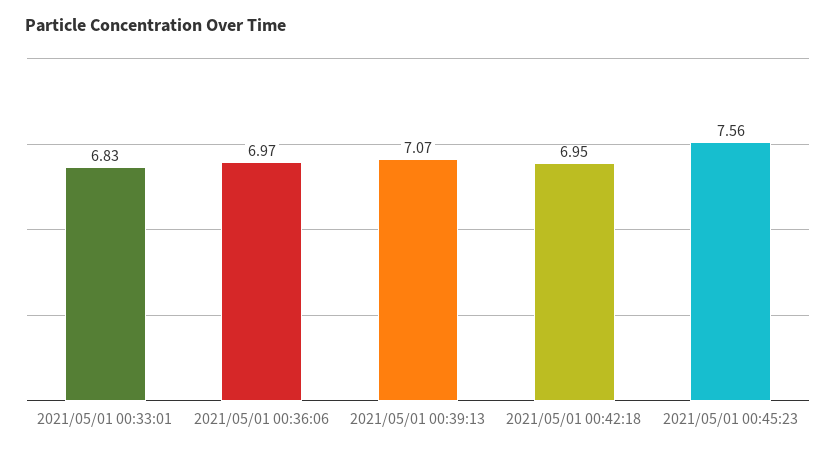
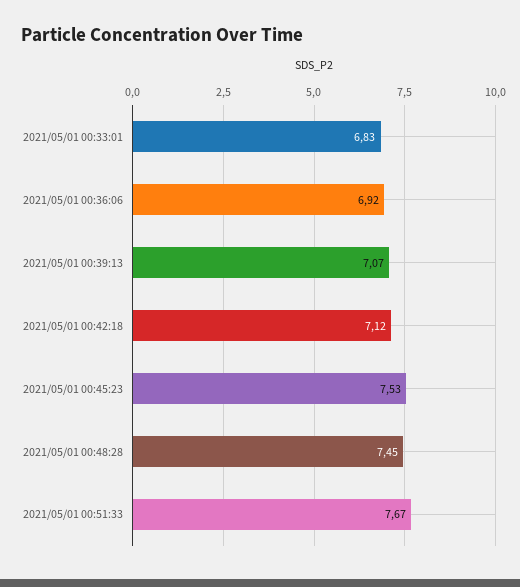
2021/05/01 00:36:06: 6.97 -> 6.92
2021/05/01 00:42:18: 6.95 -> 7.12
2021/05/01 00:45:23: 7.56 -> 7.53
2021/05/01 00:48:28: none -> 7.45
2021/05/01 00:51:33: none -> 7.67

